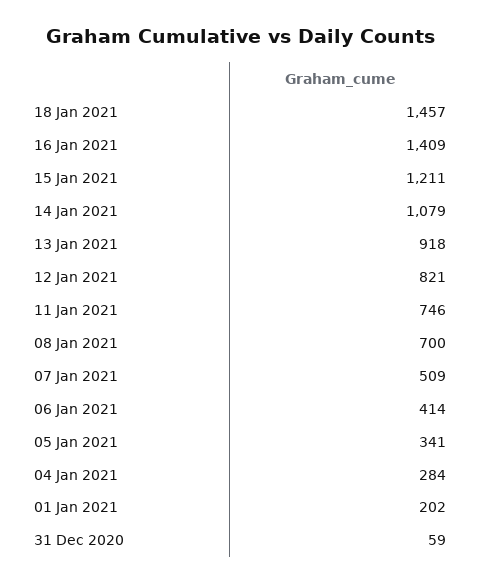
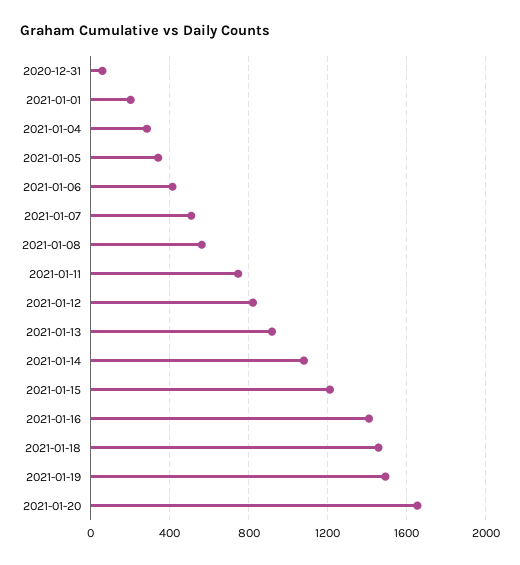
08 Jan 2021: 700 -> 550
2021-01-19: none -> 1500
2021-01-20: none -> 1650

